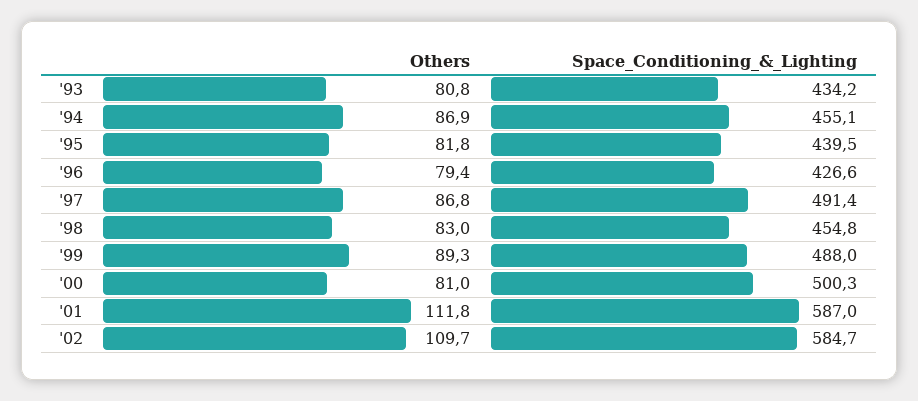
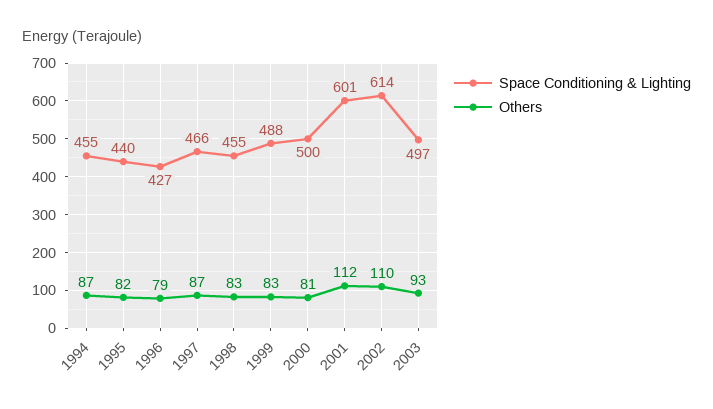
Others, '93: 80.8 -> none
Space_Conditioning_&_Lighting, '93: 434.2 -> none
Space_Conditioning_&_Lighting, '97: 491.4 -> 466
Others, '99: 89.3 -> 83
Space_Conditioning_&_Lighting, '01: 587 -> 601
Space_Conditioning_&_Lighting, '02: 584.7 -> 614
Space_Conditioning_&_Lighting, 2003: none -> 497
Others, 2003: none -> 93

